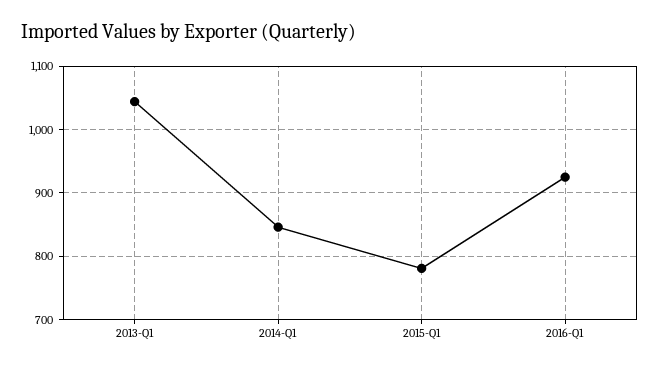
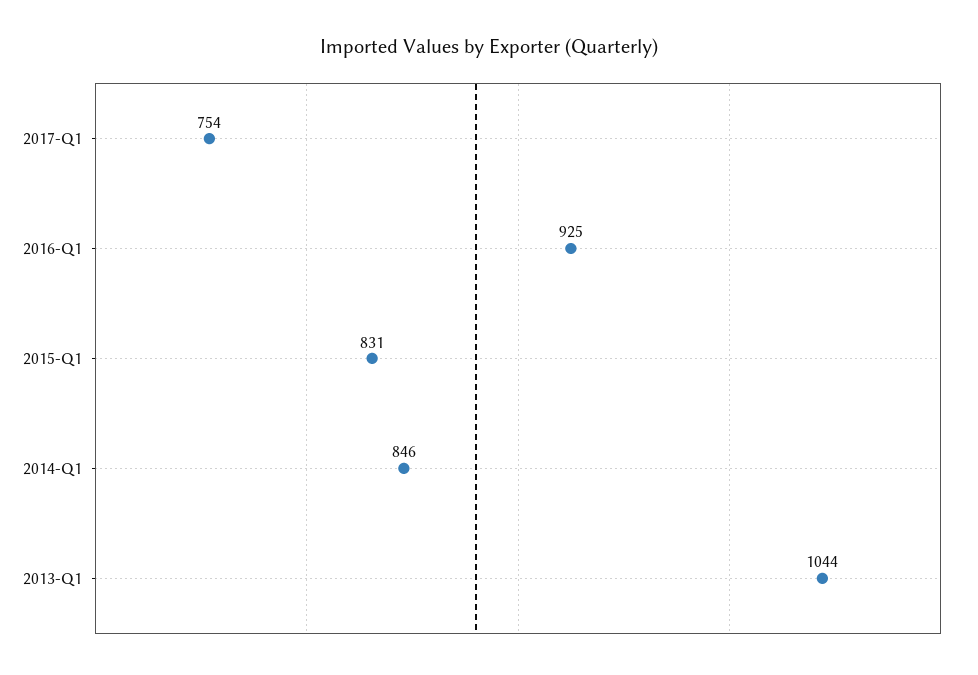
2015-Q1: 780 -> 831
2017-Q1: none -> 754

